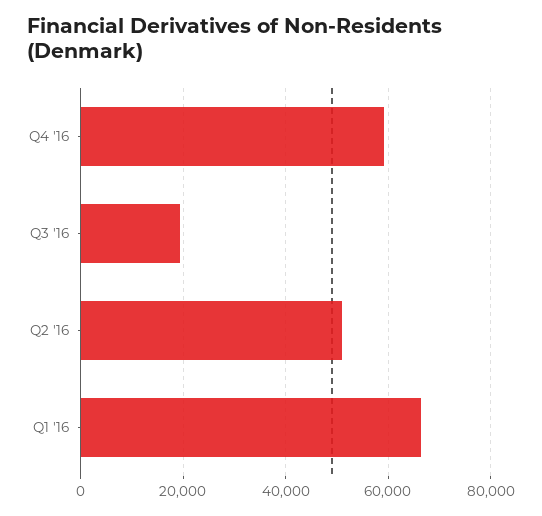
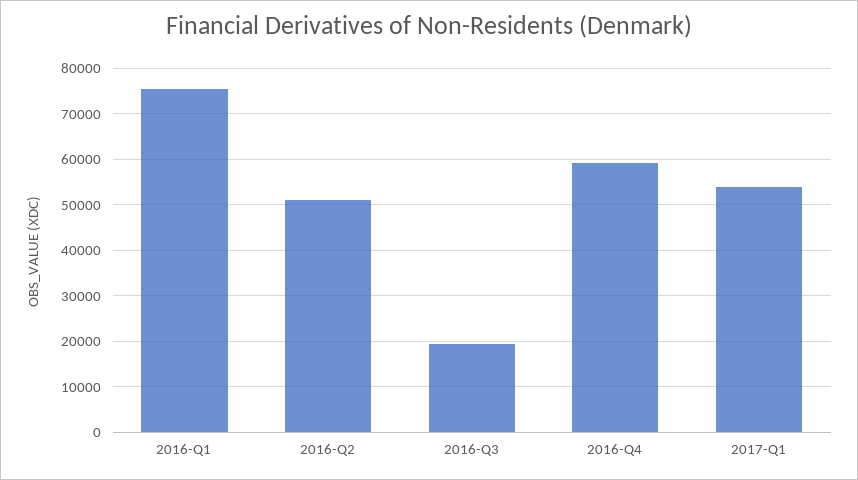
Q1 '16: 66000 -> 76000
2017-Q1: none -> 54000

